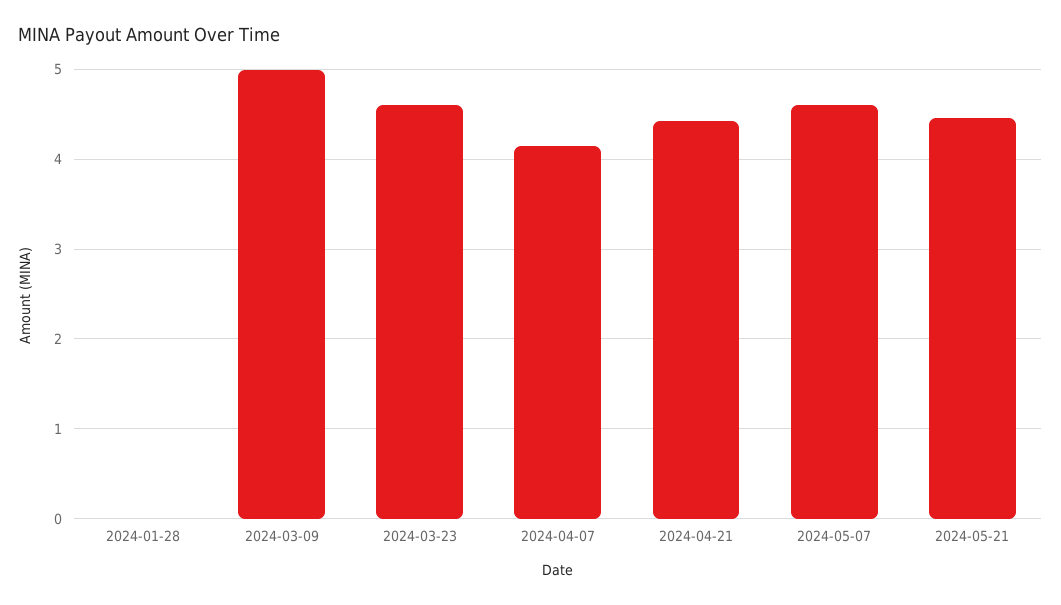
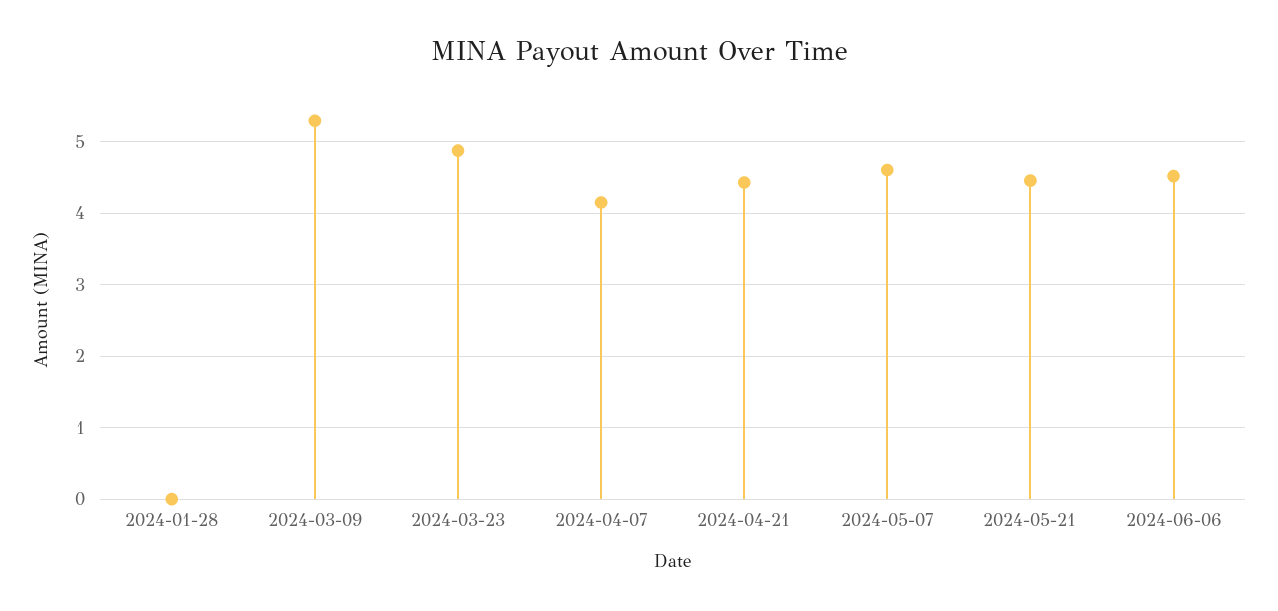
2024-03-09: 5 -> 5.3
2024-03-23: 4.6 -> 4.9
2024-06-06: none -> 4.5

